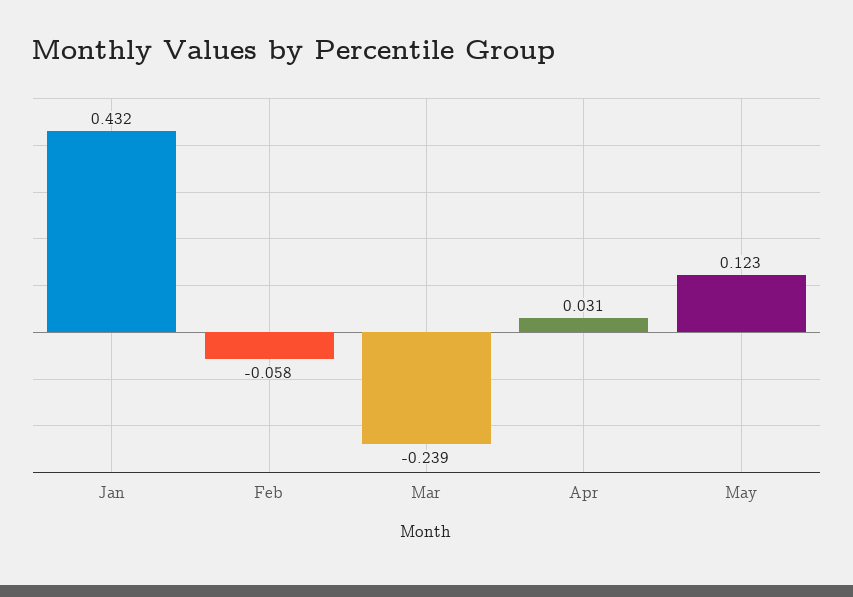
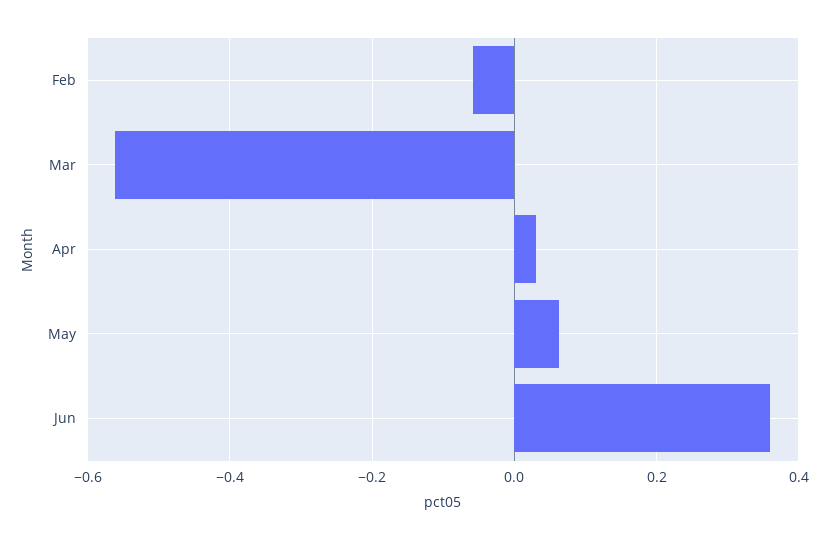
Jan: 0.432 -> none
Mar: -0.239 -> -0.56
May: 0.123 -> 0.06
Jun: none -> 0.36

